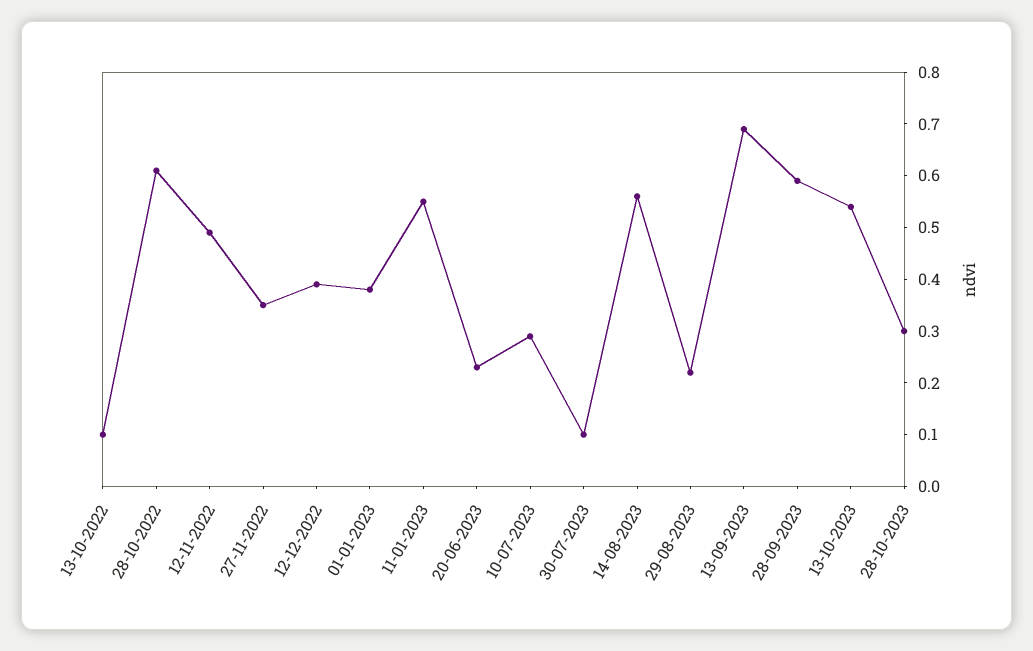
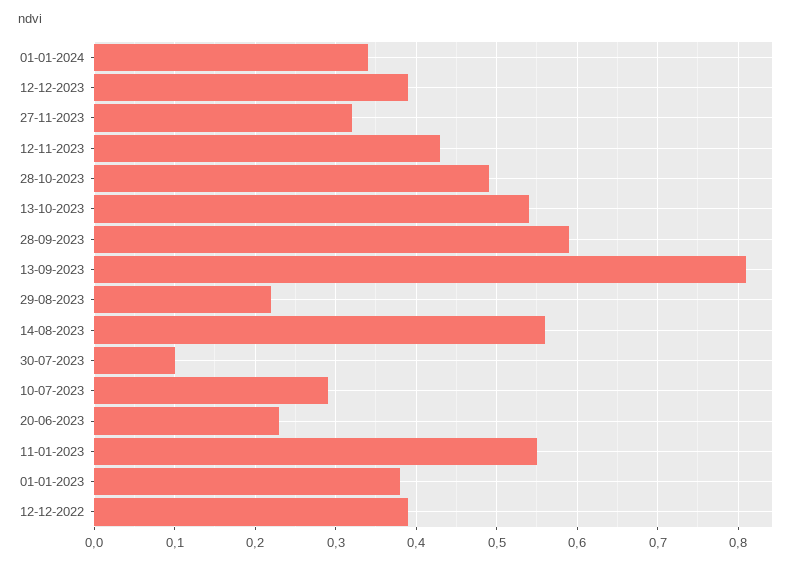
13-10-2022: 0.1 -> none
28-10-2022: 0.6 -> none
12-11-2022: 0.5 -> none
27-11-2022: 0.35 -> none
13-09-2023: 0.7 -> 0.81
28-10-2023: 0.3 -> 0.49
01-01-2024: none -> 0.34
12-12-2023: none -> 0.39
27-11-2023: none -> 0.32
12-11-2023: none -> 0.43

